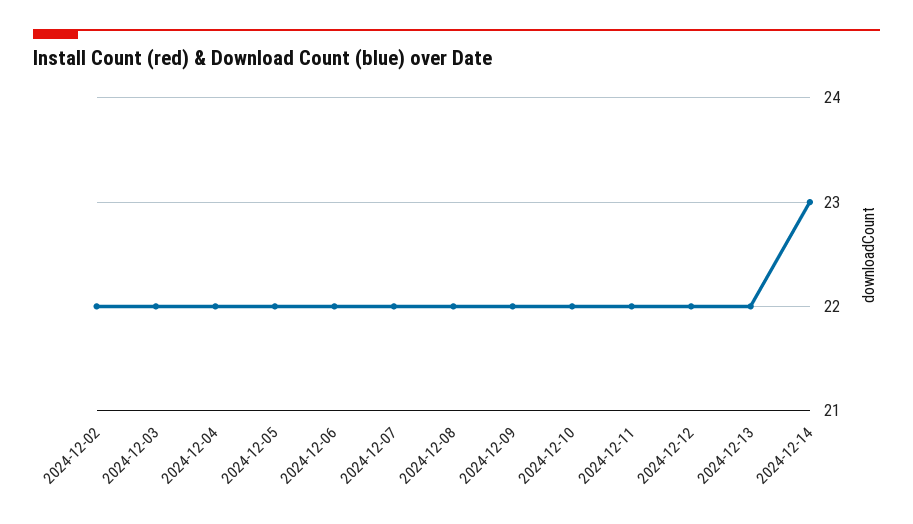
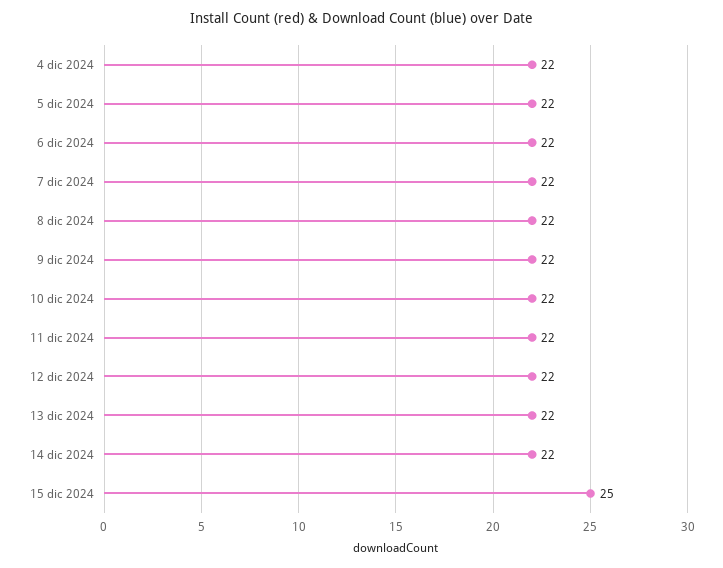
2024-12-02: 22 -> none
2024-12-03: 22 -> none
2024-12-14: 23 -> 22
15 dic 2024: none -> 25

